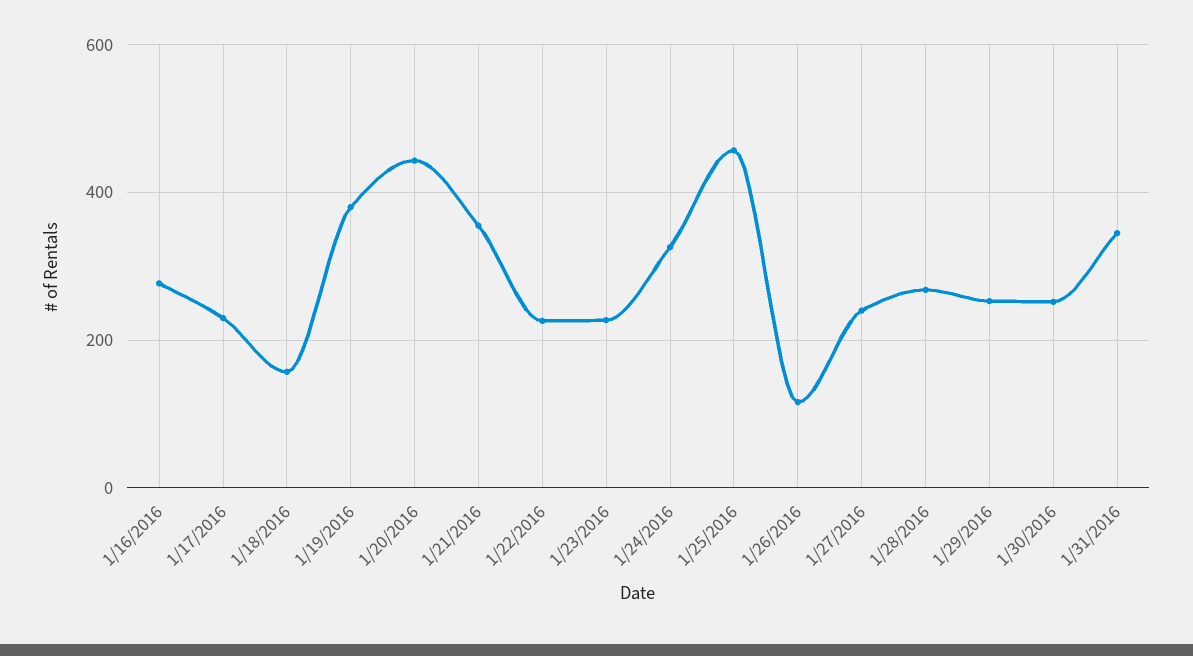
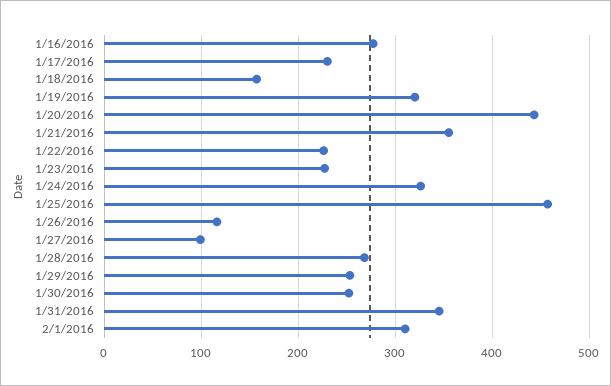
1/19/2016: 380 -> 320
1/27/2016: 240 -> 100
2/1/2016: none -> 310

